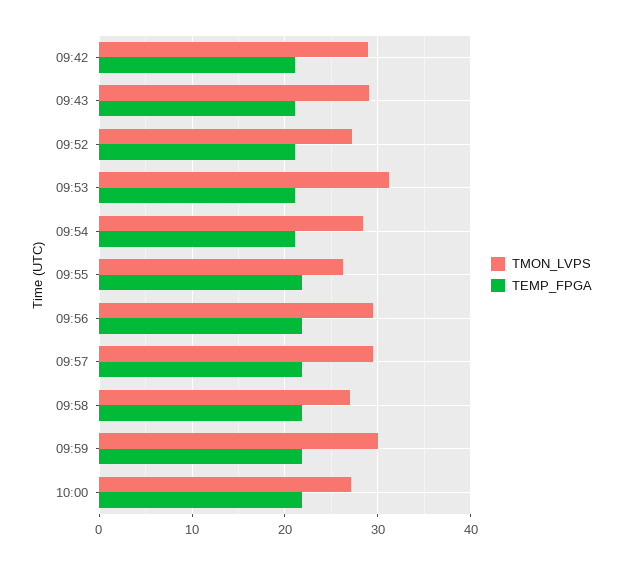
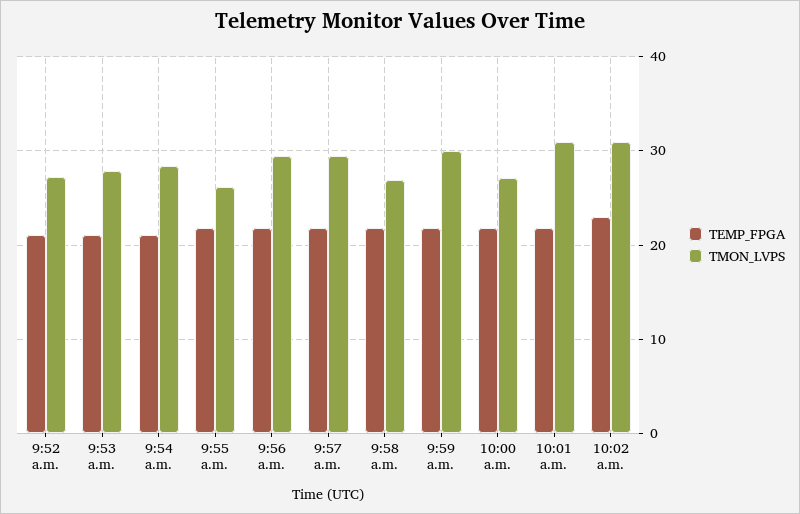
TMON_LVPS, 09:42: 29 -> none
TEMP_FPGA, 09:42: 21 -> none
TMON_LVPS, 09:43: 29 -> none
TEMP_FPGA, 09:43: 21 -> none
TMON_LVPS, 09:53: 31 -> 28
TEMP_FPGA, 10:01 a.m.: none -> 22
TMON_LVPS, 10:01 a.m.: none -> 31
TEMP_FPGA, 10:02 a.m.: none -> 23
TMON_LVPS, 10:02 a.m.: none -> 31

